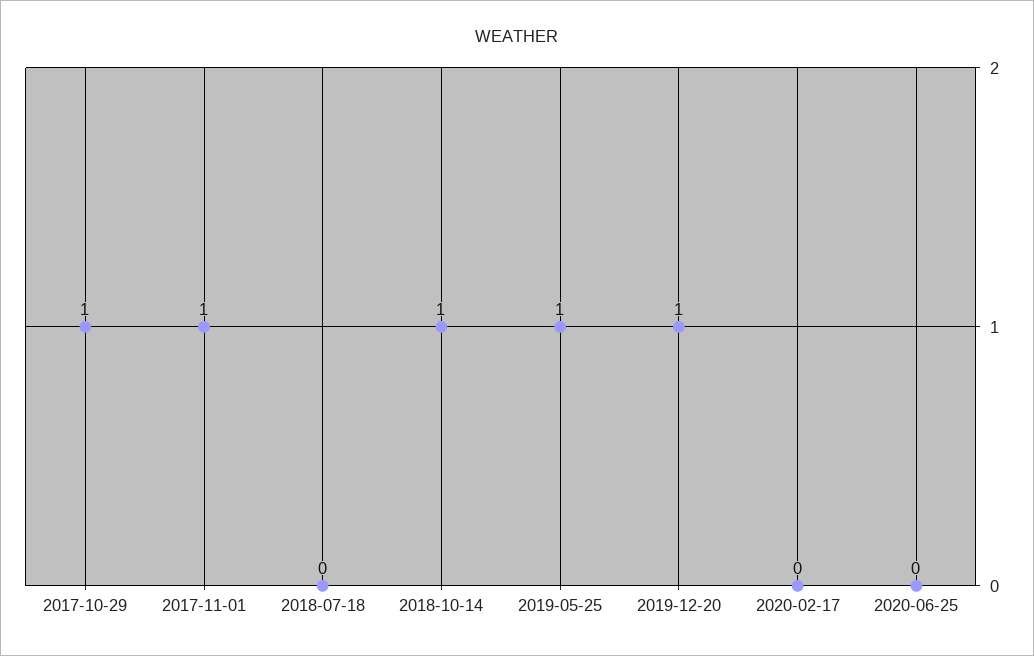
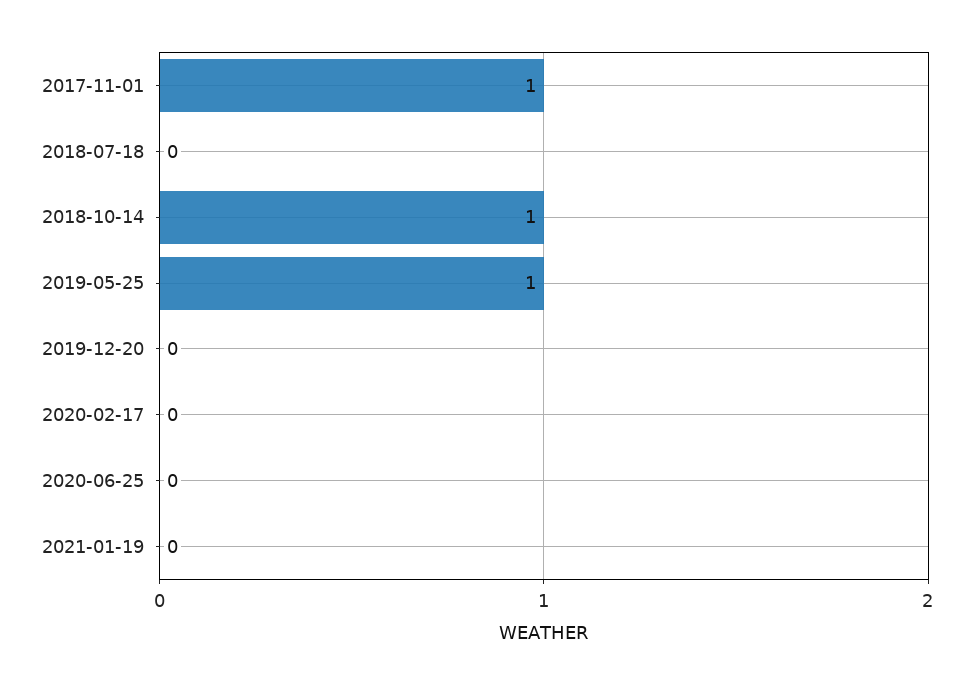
2017-10-29: 1 -> none
2019-12-20: 1 -> 0
2021-01-19: none -> 0

